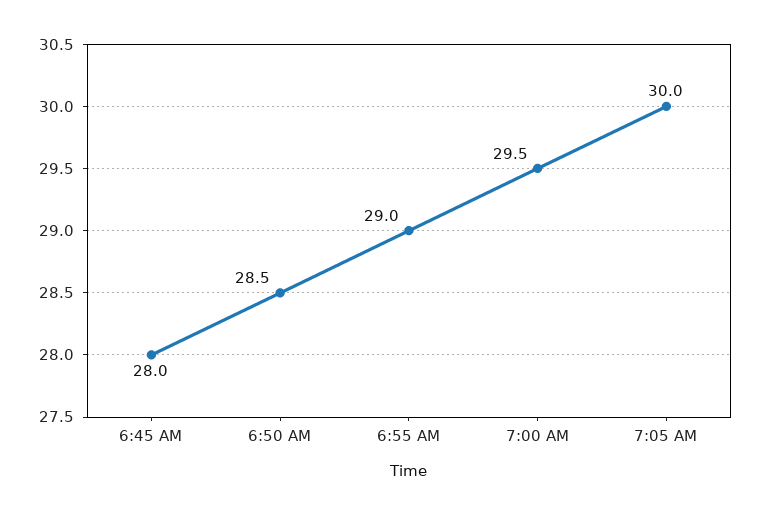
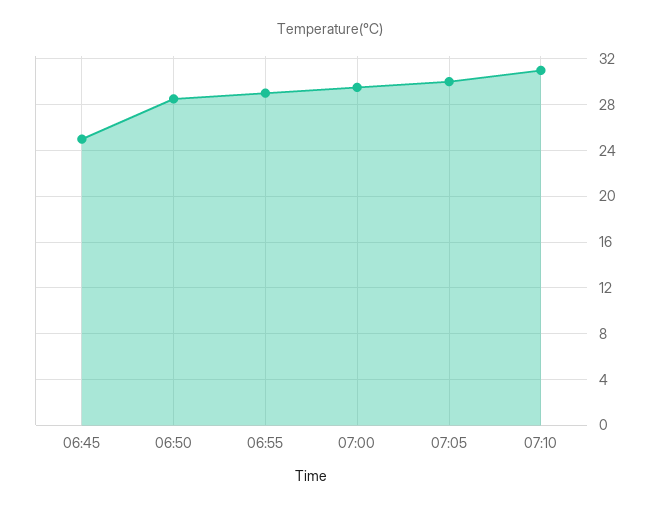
6:45 AM: 28 -> 25
07:10: none -> 31

